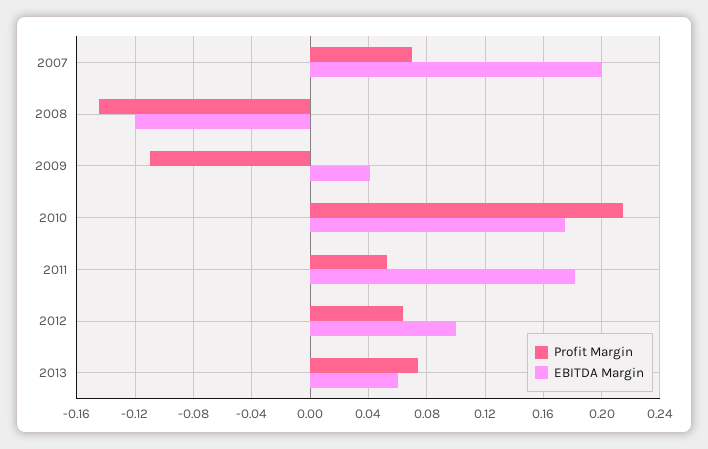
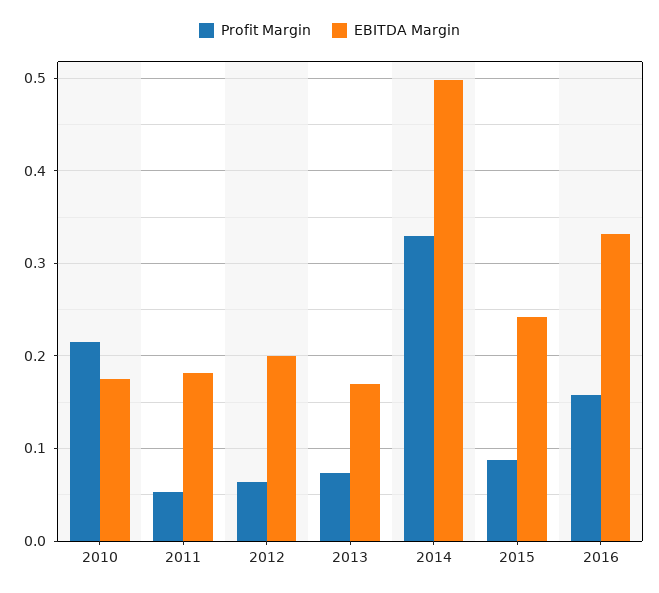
Profit Margin, 2007: 0.07 -> none
EBITDA Margin, 2007: 0.2 -> none
Profit Margin, 2008: -0.145 -> none
EBITDA Margin, 2008: -0.12 -> none
Profit Margin, 2009: -0.11 -> none
EBITDA Margin, 2009: 0.04 -> none
EBITDA Margin, 2012: 0.1 -> 0.2
EBITDA Margin, 2013: 0.06 -> 0.17
Profit Margin, 2014: none -> 0.33
EBITDA Margin, 2014: none -> 0.5
Profit Margin, 2015: none -> 0.09
EBITDA Margin, 2015: none -> 0.24
Profit Margin, 2016: none -> 0.16
EBITDA Margin, 2016: none -> 0.33

